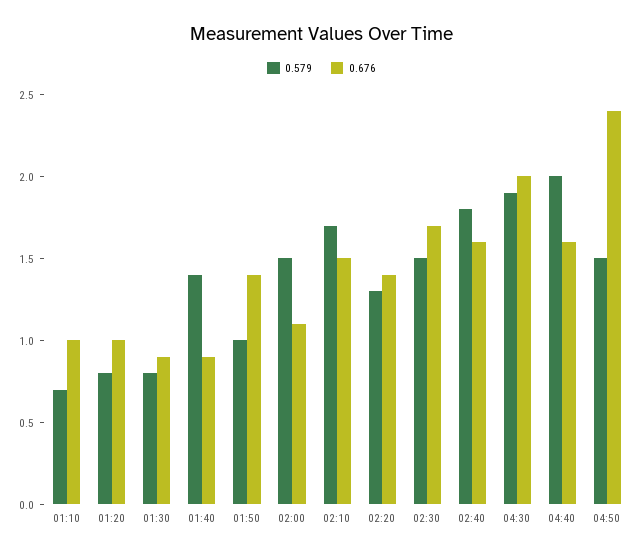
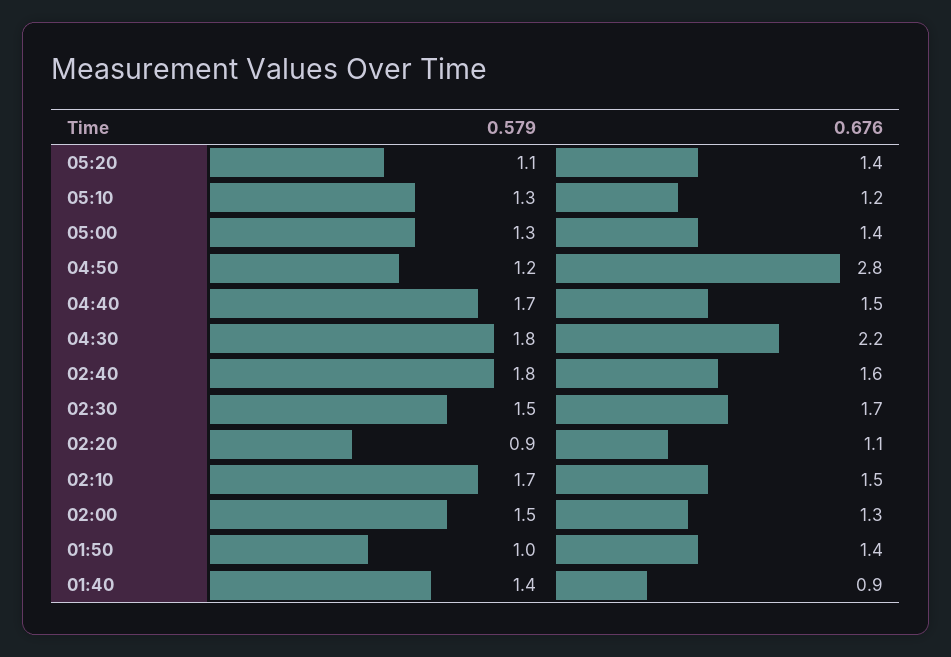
0.579, 01:10: 0.7 -> none
0.676, 01:10: 1 -> none
0.579, 01:20: 0.8 -> none
0.676, 01:20: 1 -> none
0.579, 01:30: 0.8 -> none
0.676, 01:30: 0.9 -> none
0.676, 02:00: 1.1 -> 1.3
0.579, 02:20: 1.3 -> 0.9
0.676, 02:20: 1.4 -> 1.1
0.579, 04:30: 1.9 -> 1.8
0.676, 04:30: 2 -> 2.2
0.579, 04:40: 2 -> 1.7
0.676, 04:40: 1.6 -> 1.5
0.579, 04:50: 1.5 -> 1.2
0.676, 04:50: 2.4 -> 2.8
0.579, 05:20: none -> 1.1
0.676, 05:20: none -> 1.4
0.579, 05:10: none -> 1.3
0.676, 05:10: none -> 1.2
0.579, 05:00: none -> 1.3
0.676, 05:00: none -> 1.4

